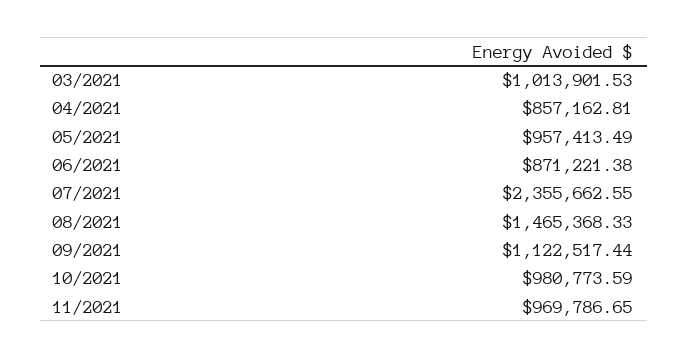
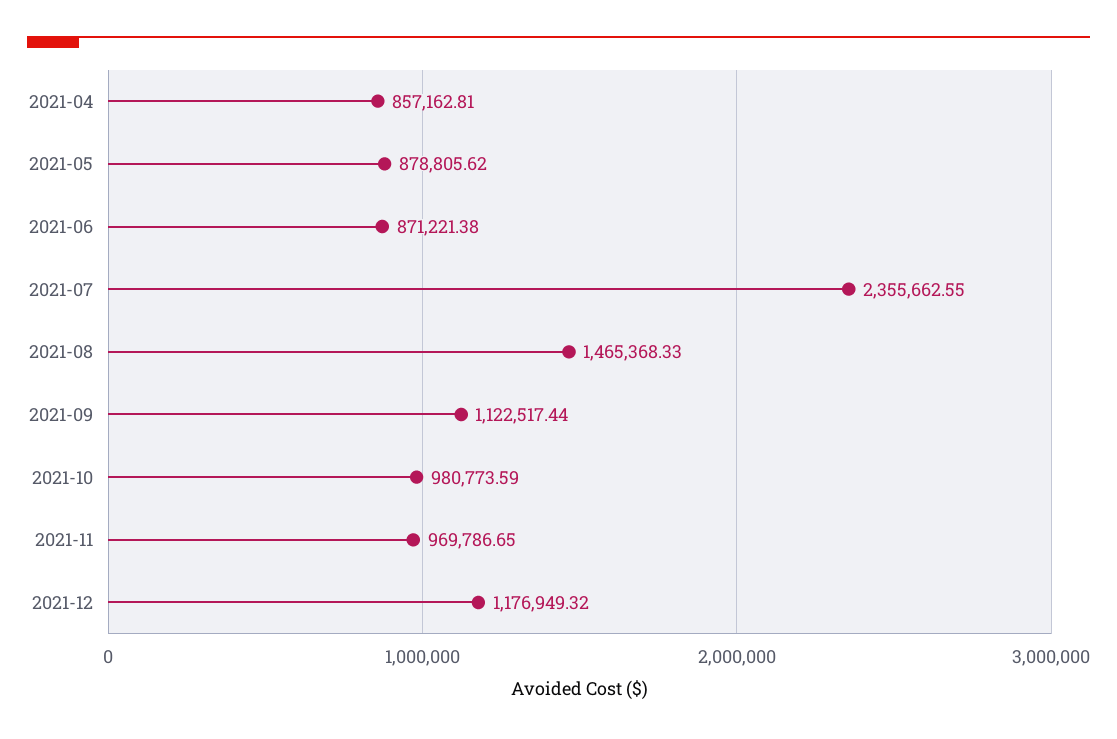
03/2021: 1013901.53 -> none
05/2021: 957413.49 -> 878805.62
2021-12: none -> 1176949.32

